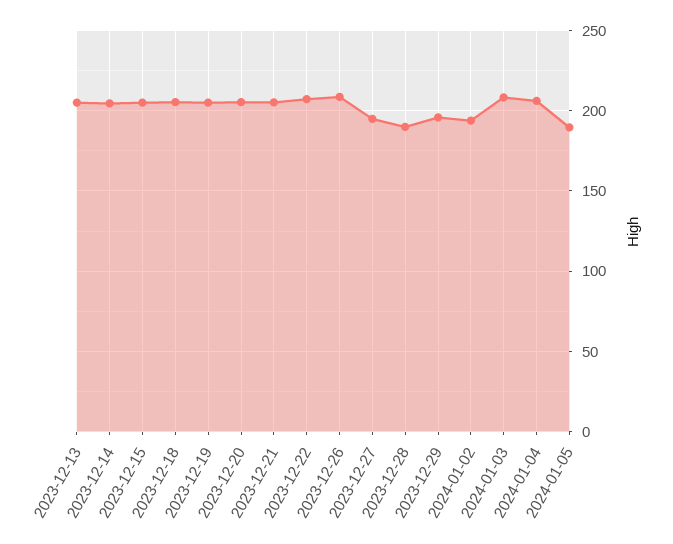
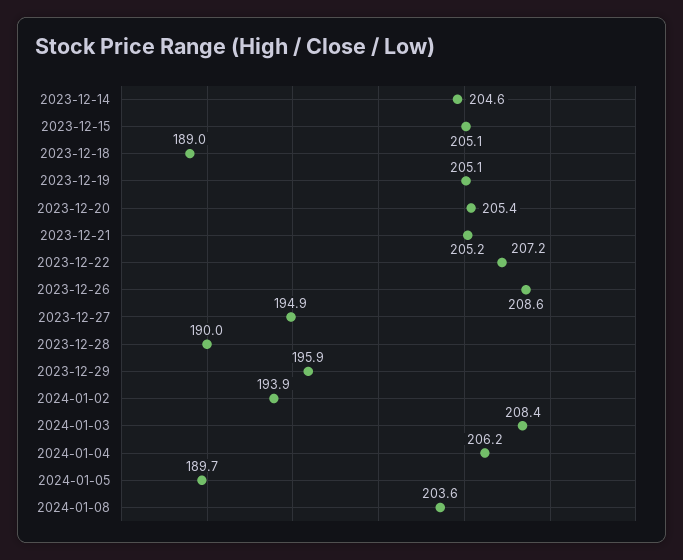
2023-12-13: 205 -> none
2023-12-18: 205 -> 189
2024-01-08: none -> 203.6

